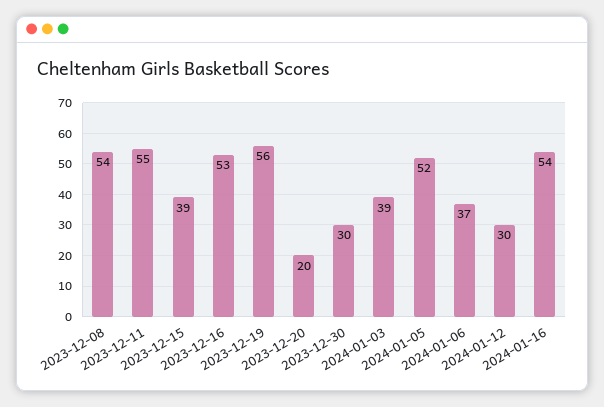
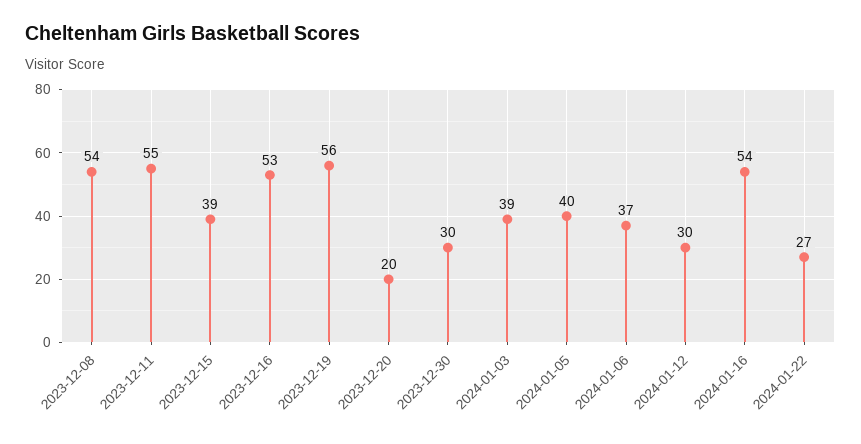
2024-01-05: 52 -> 40
2024-01-22: none -> 27

